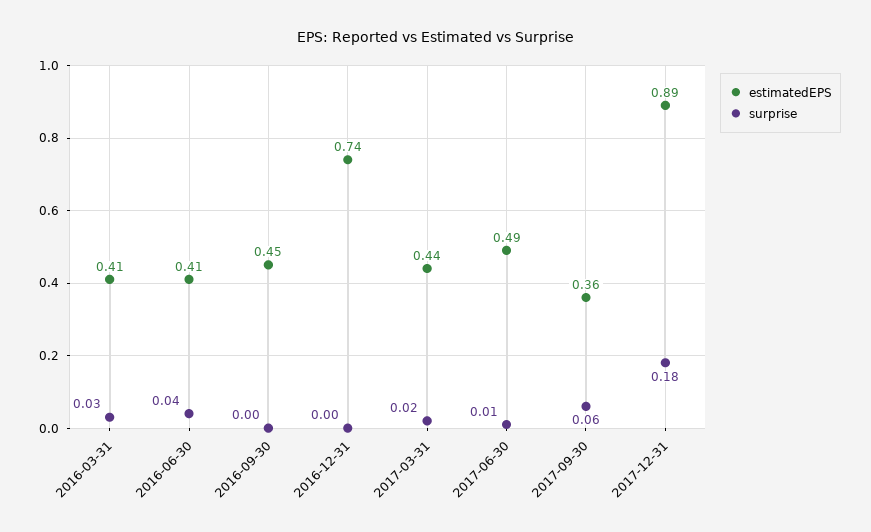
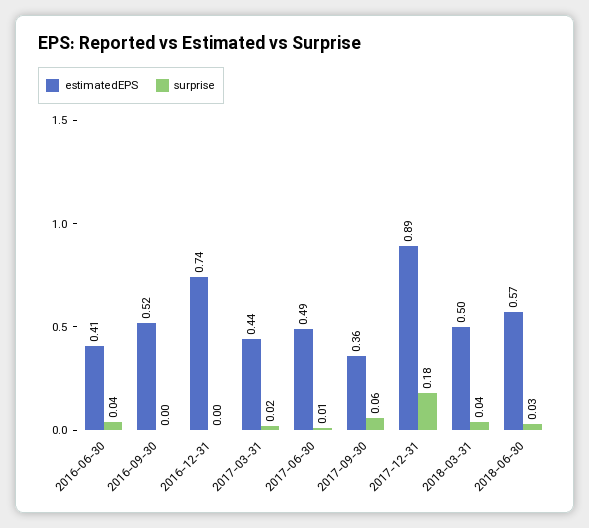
estimatedEPS, 2016-03-31: 0.41 -> none
surprise, 2016-03-31: 0.03 -> none
estimatedEPS, 2016-09-30: 0.45 -> 0.52
estimatedEPS, 2018-03-31: none -> 0.5
surprise, 2018-03-31: none -> 0.04
estimatedEPS, 2018-06-30: none -> 0.57
surprise, 2018-06-30: none -> 0.03

